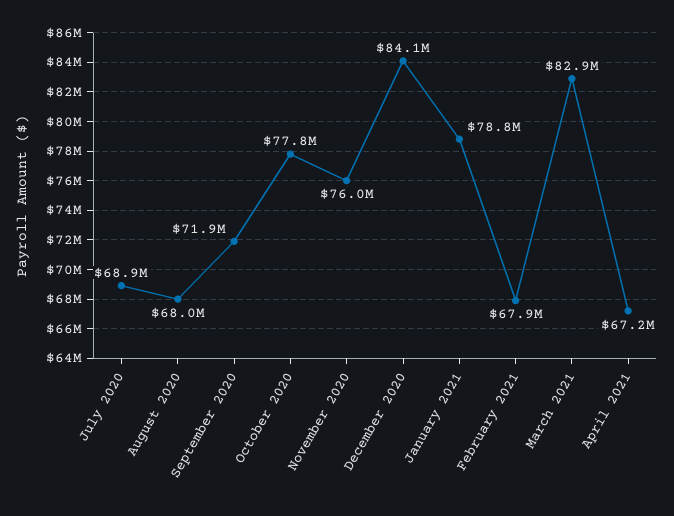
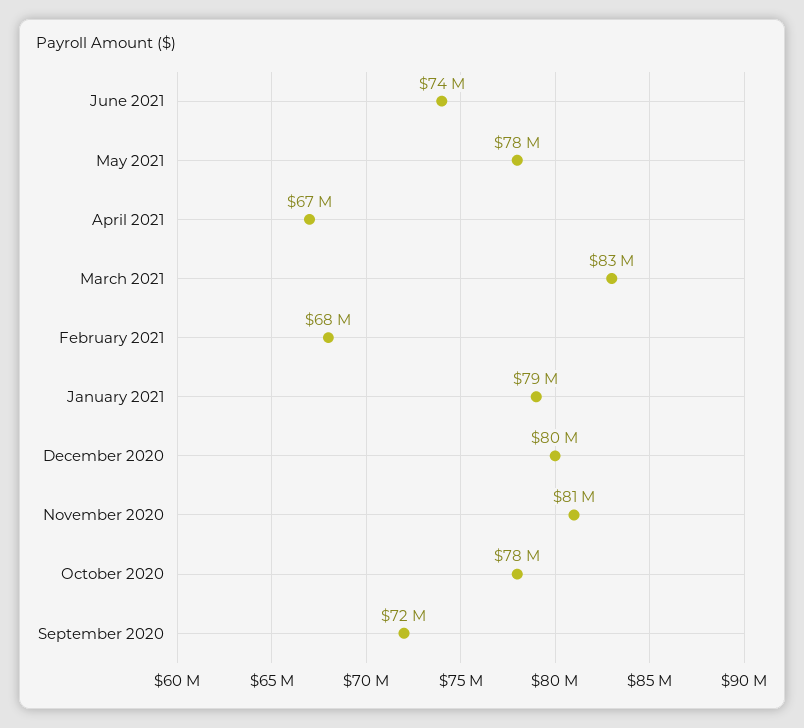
July 2020: 68900000 -> none
August 2020: 68000000 -> none
November 2020: 76000000 -> 81000000
December 2020: 84100000 -> 80000000
June 2021: none -> 74000000
May 2021: none -> 78000000

